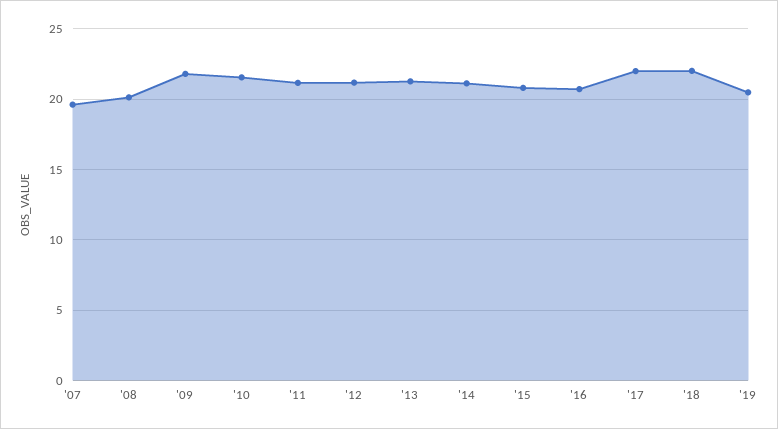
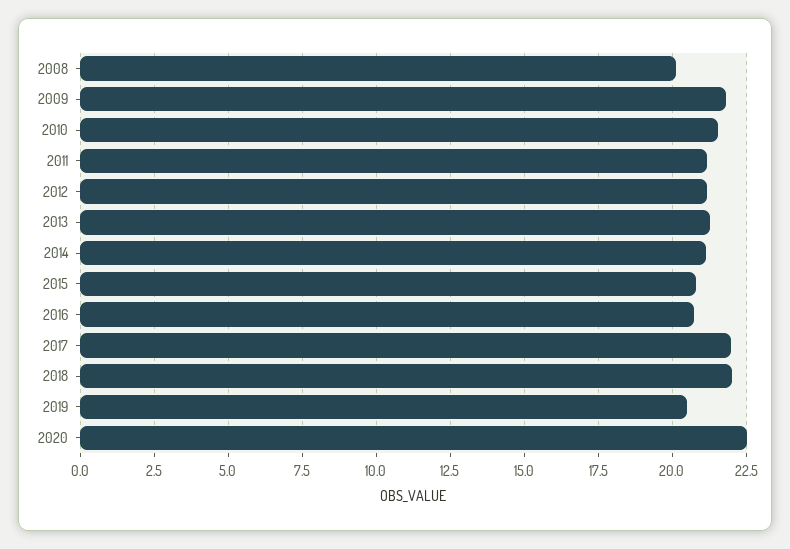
'07: 19.5 -> none
2020: none -> 22.5

